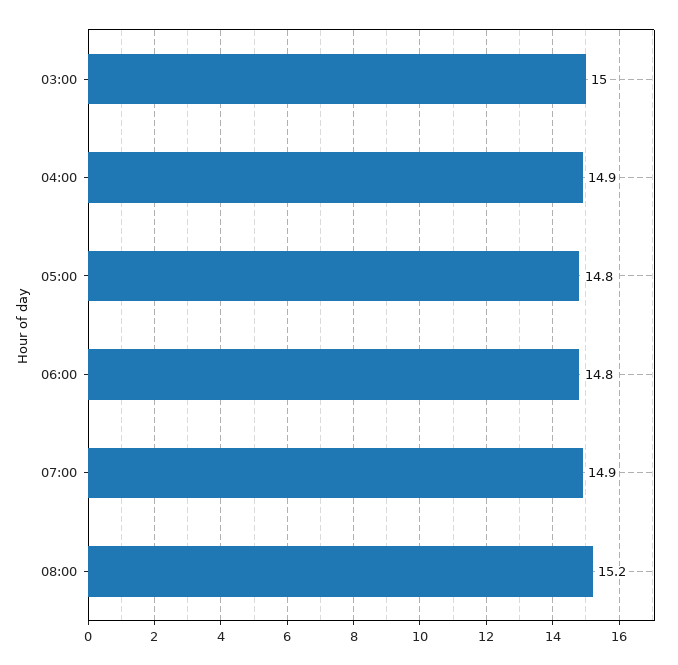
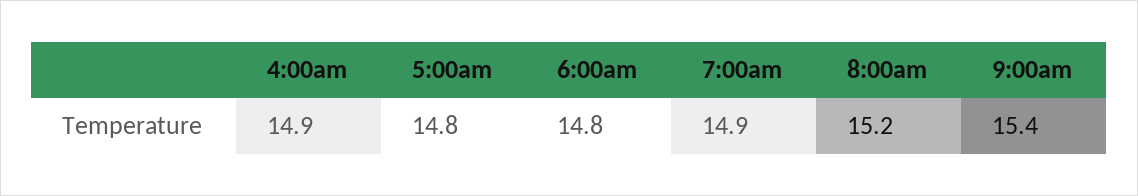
03:00: 15 -> none
9:00am: none -> 15.4

